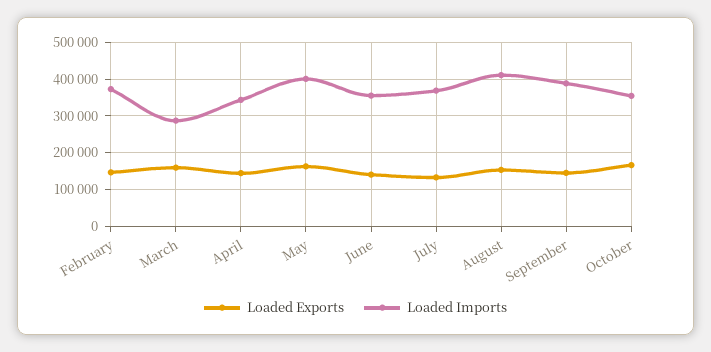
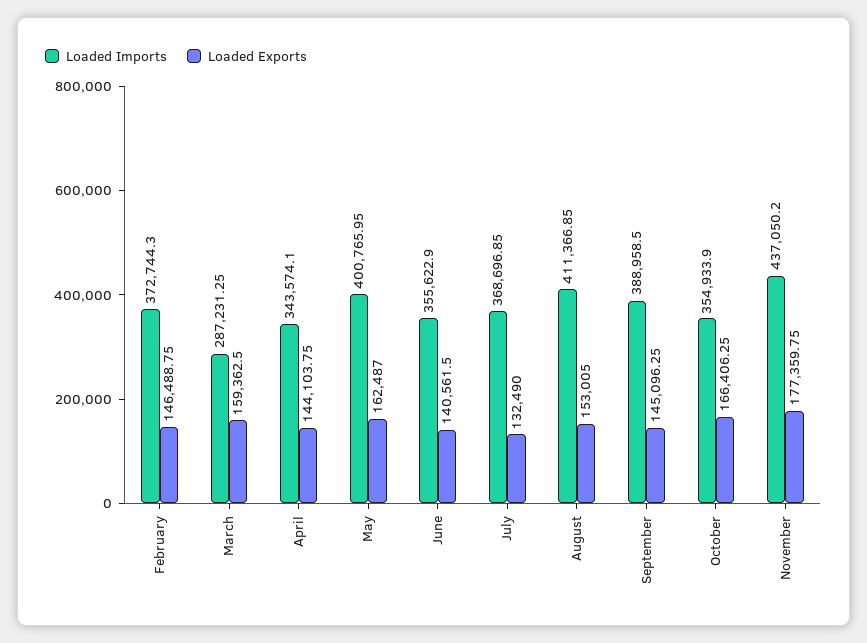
Loaded Imports, November: none -> 437050.2
Loaded Exports, November: none -> 177359.75

